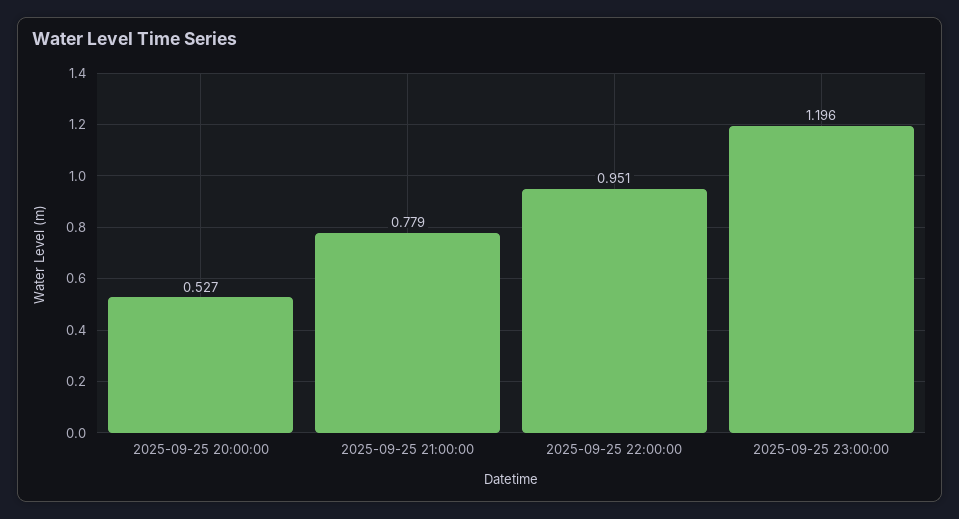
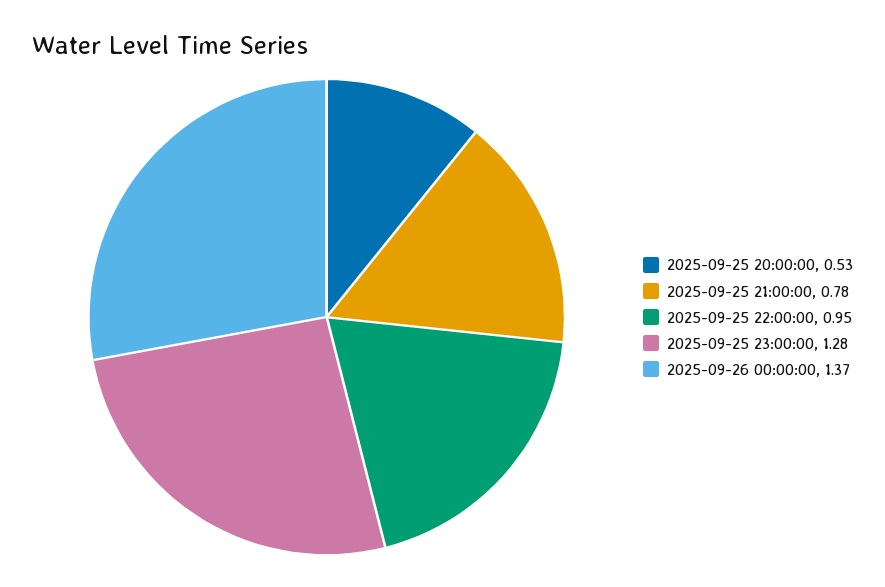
2025-09-25 23:00:00: 1.196 -> 1.28
2025-09-26 00:00:00: none -> 1.37

